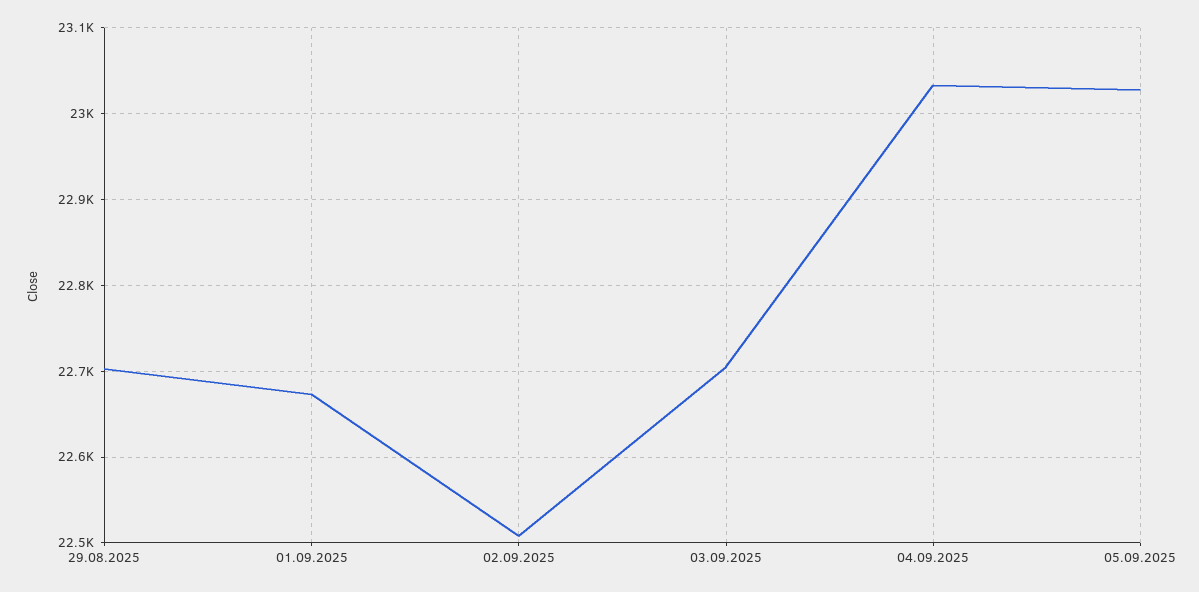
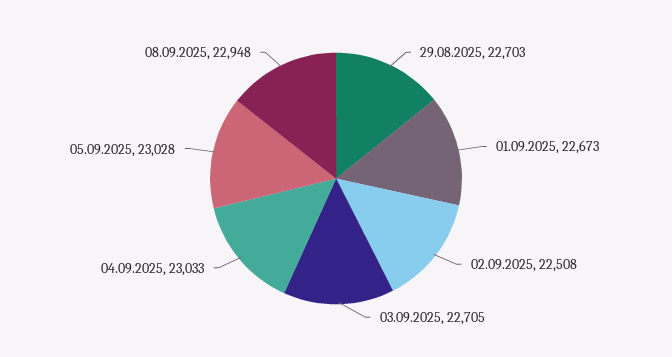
08.09.2025: none -> 22948

